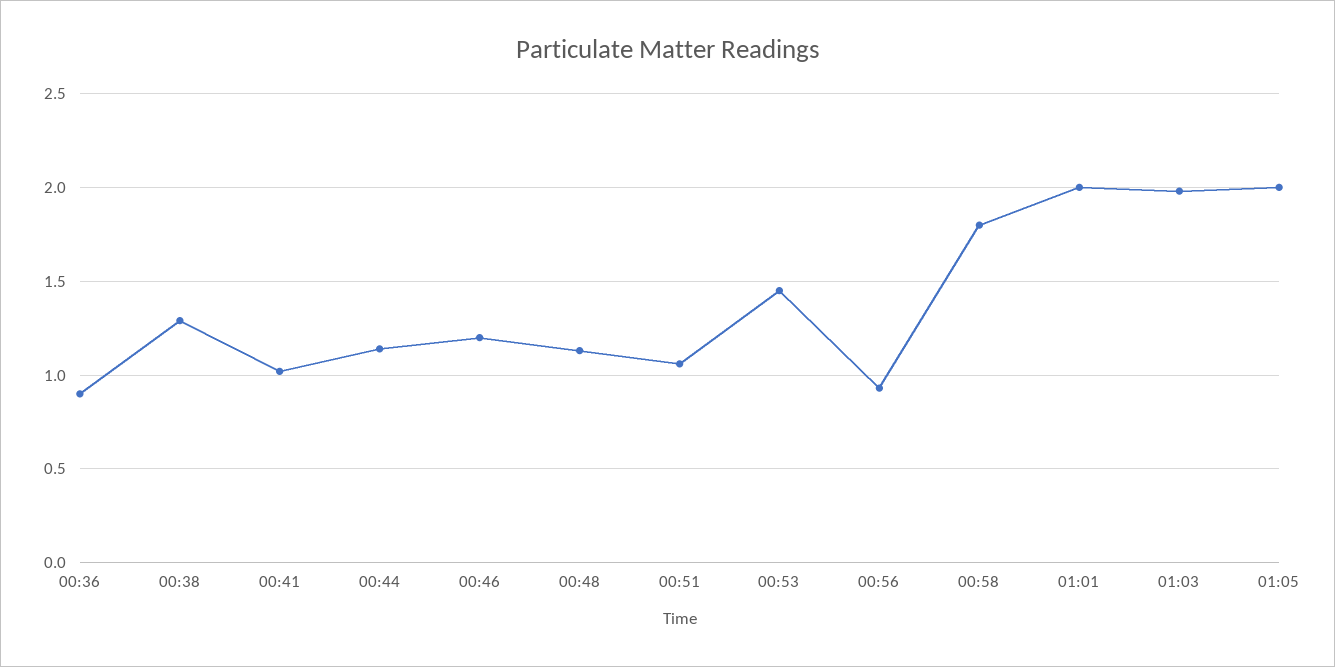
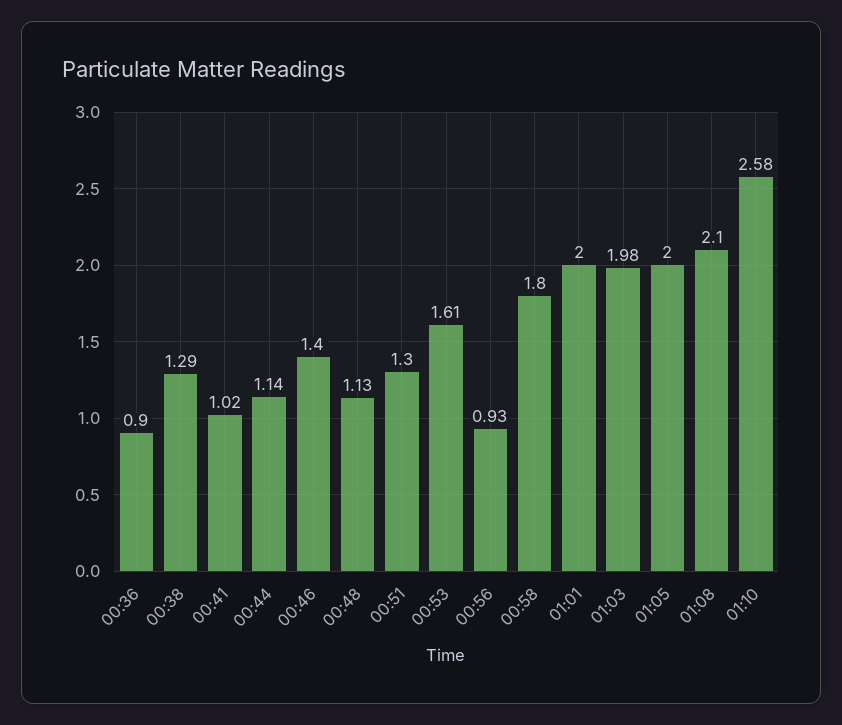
00:46: 1.2 -> 1.4
00:51: 1.05 -> 1.3
00:53: 1.45 -> 1.61
01:08: none -> 2.1
01:10: none -> 2.58

